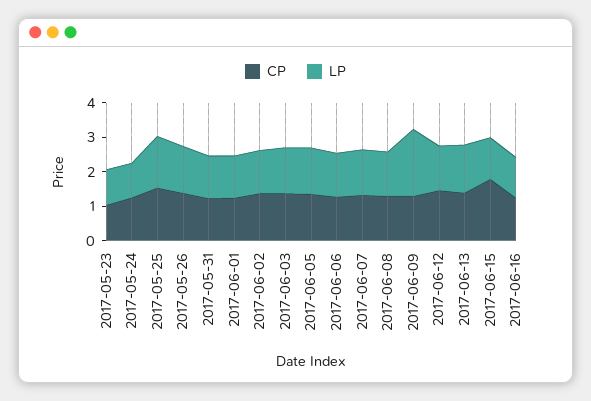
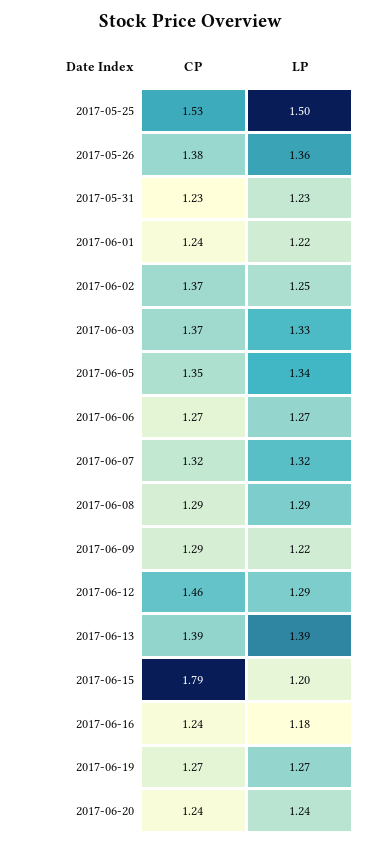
CP, 2017-05-23: 1 -> none
LP, 2017-05-23: 1 -> none
CP, 2017-05-24: 1.25 -> none
LP, 2017-05-24: 1 -> none
LP, 2017-06-09: 2 -> 1.22
CP, 2017-06-19: none -> 1.27
LP, 2017-06-19: none -> 1.27
CP, 2017-06-20: none -> 1.24
LP, 2017-06-20: none -> 1.24

